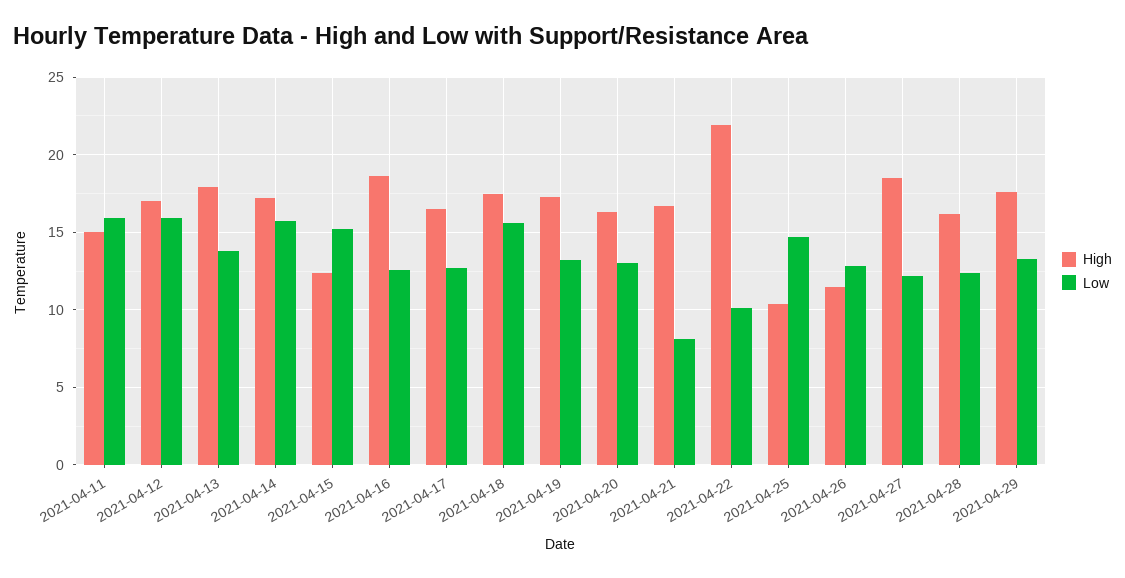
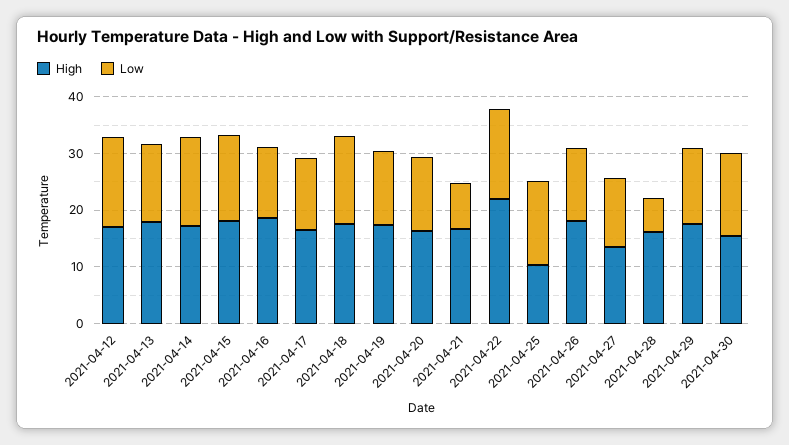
High, 2021-04-11: 15 -> none
Low, 2021-04-11: 16 -> none
High, 2021-04-15: 12.5 -> 18
Low, 2021-04-22: 10 -> 16
High, 2021-04-26: 11.5 -> 18
High, 2021-04-27: 18.5 -> 14
Low, 2021-04-28: 12.5 -> 6
High, 2021-04-30: none -> 16
Low, 2021-04-30: none -> 14

